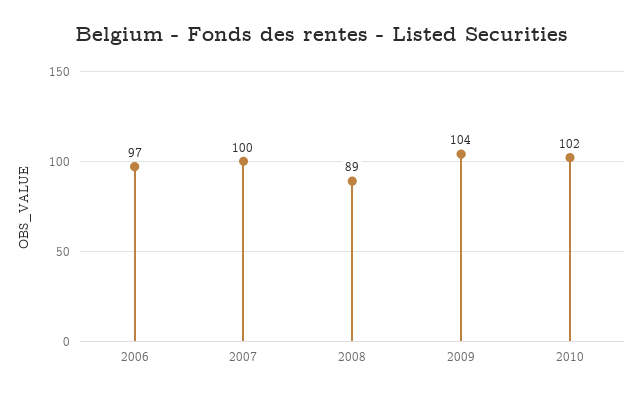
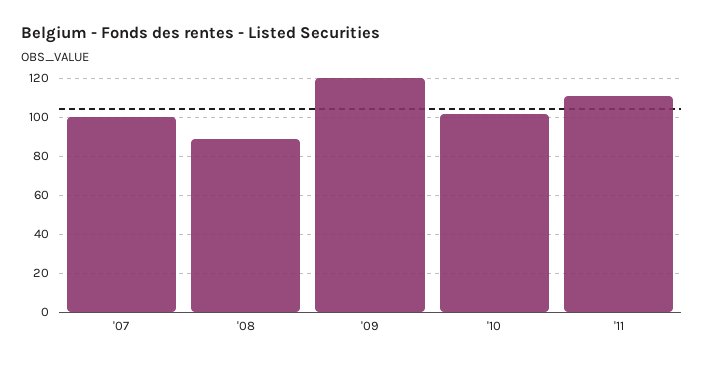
2006: 97 -> none
2009: 104 -> 120
'11: none -> 110

